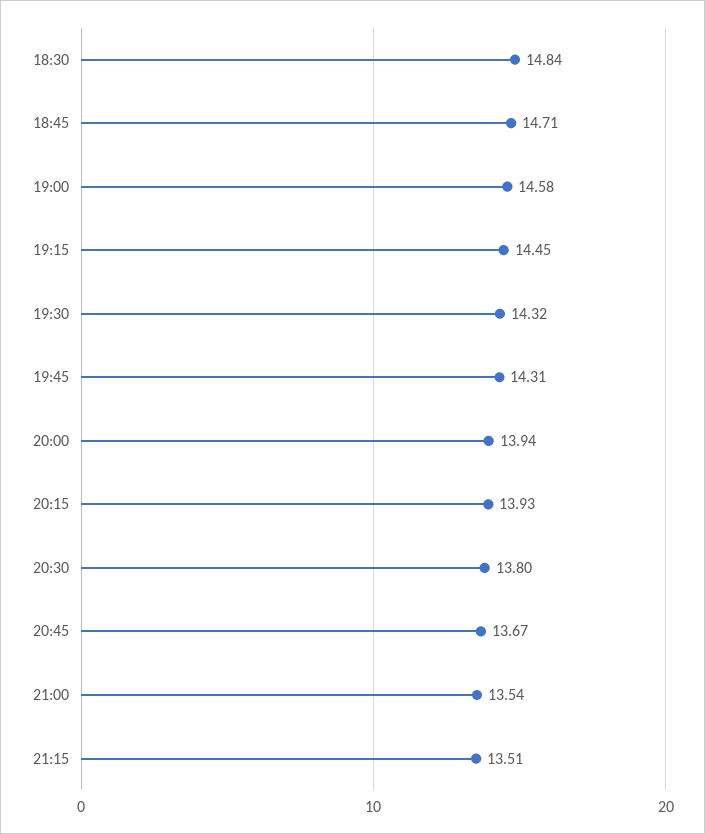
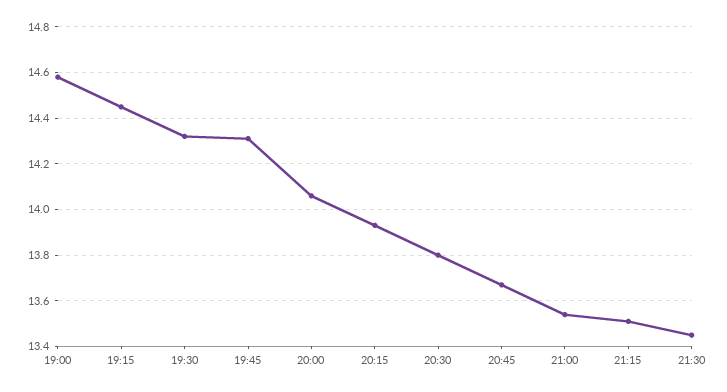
18:30: 14.84 -> none
18:45: 14.71 -> none
20:00: 13.94 -> 14.05
21:30: none -> 13.45

